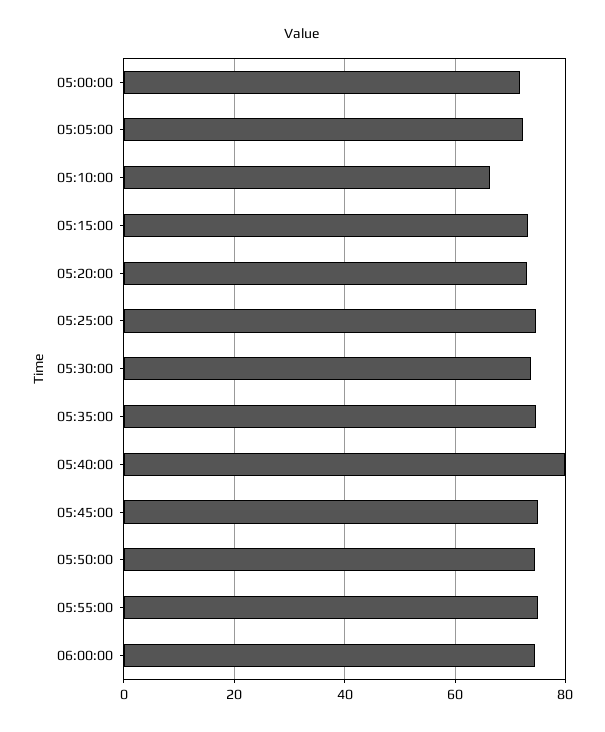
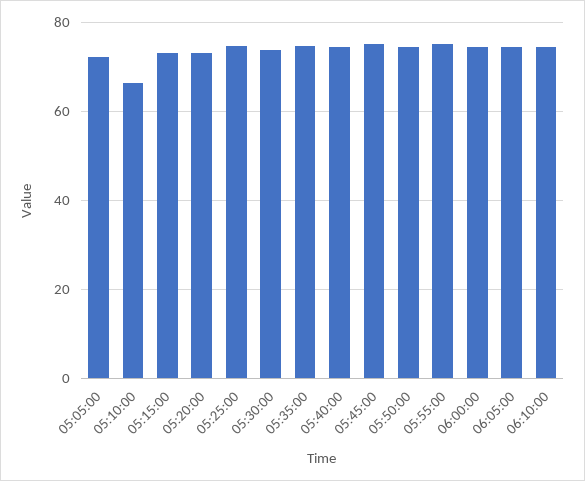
05:00:00: 72 -> none
05:40:00: 80 -> 74
06:05:00: none -> 74
06:10:00: none -> 74

